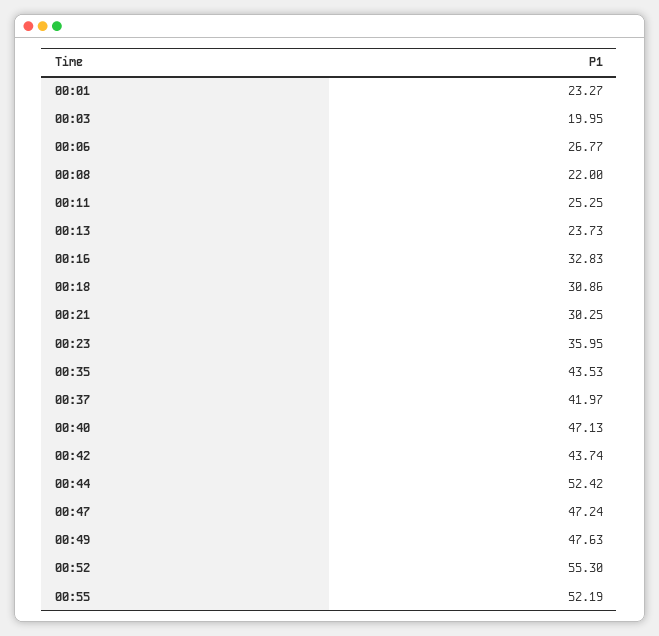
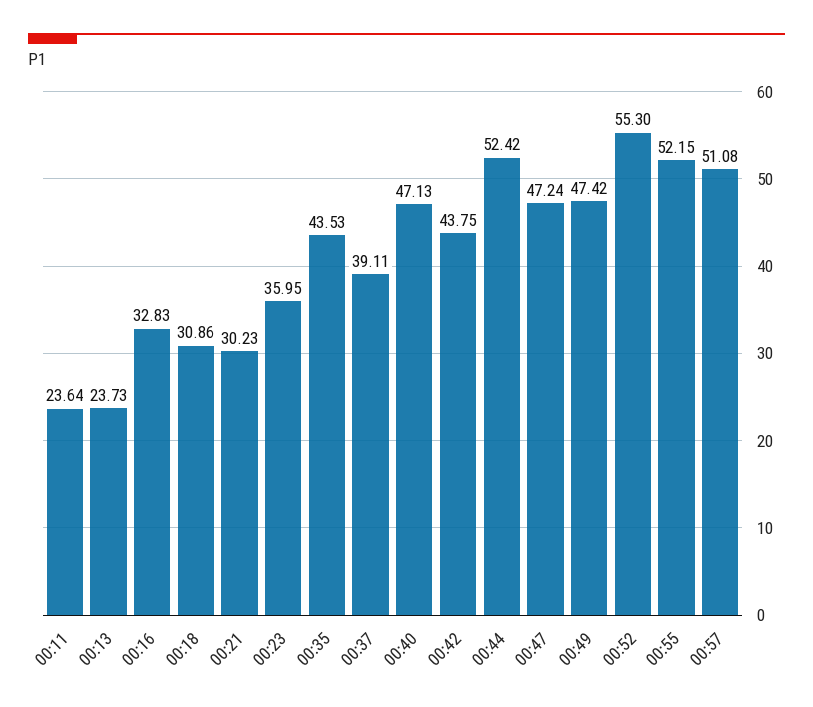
00:01: 23.27 -> none
00:03: 19.95 -> none
00:06: 26.77 -> none
00:08: 22 -> none
00:11: 25.25 -> 23.64
00:21: 30.25 -> 30.23
00:37: 41.97 -> 39.11
00:42: 43.74 -> 43.75
00:49: 47.63 -> 47.42
00:55: 52.19 -> 52.15
00:57: none -> 51.08

